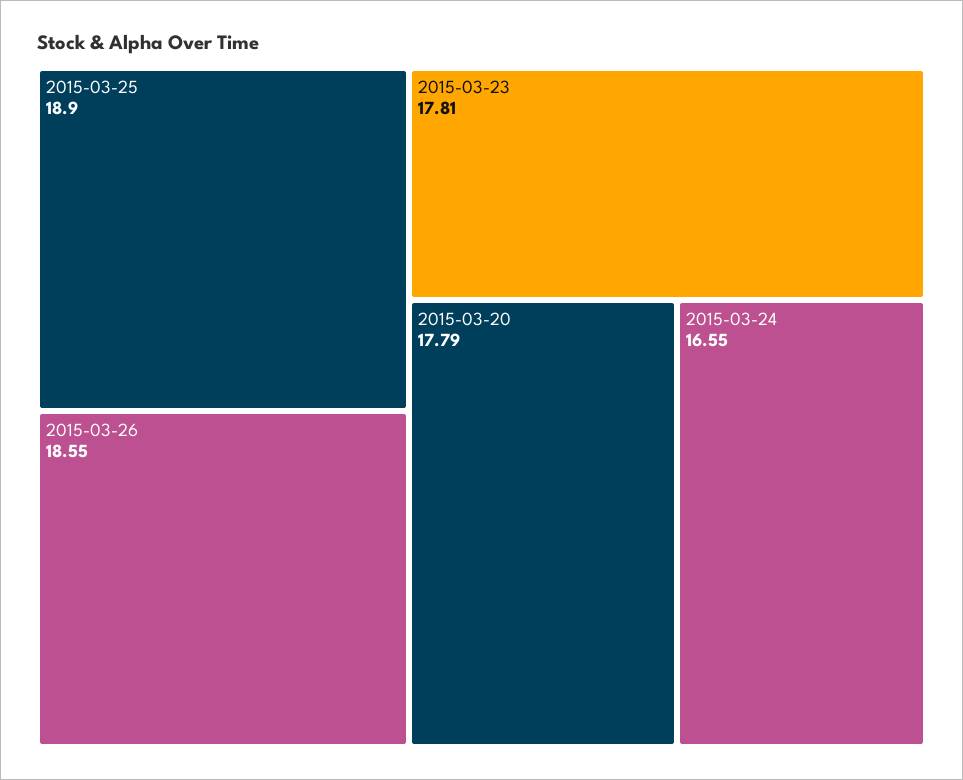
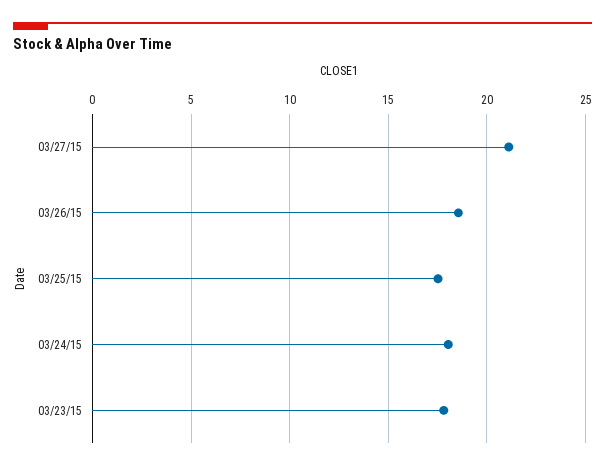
2015-03-25: 18.9 -> 17.5
2015-03-20: 17.79 -> none
2015-03-24: 16.55 -> 18
03/27/15: none -> 21

